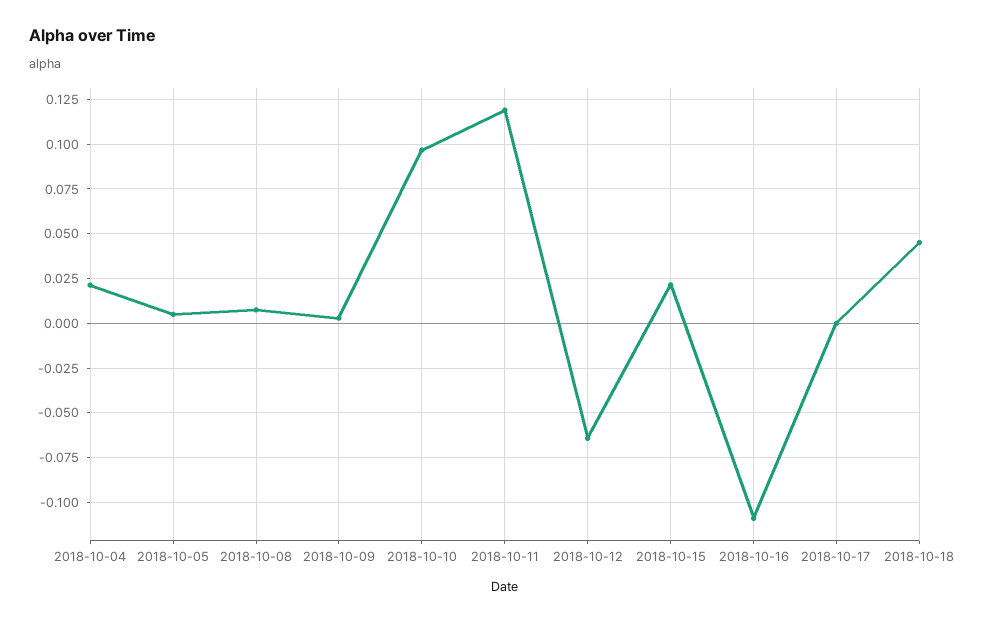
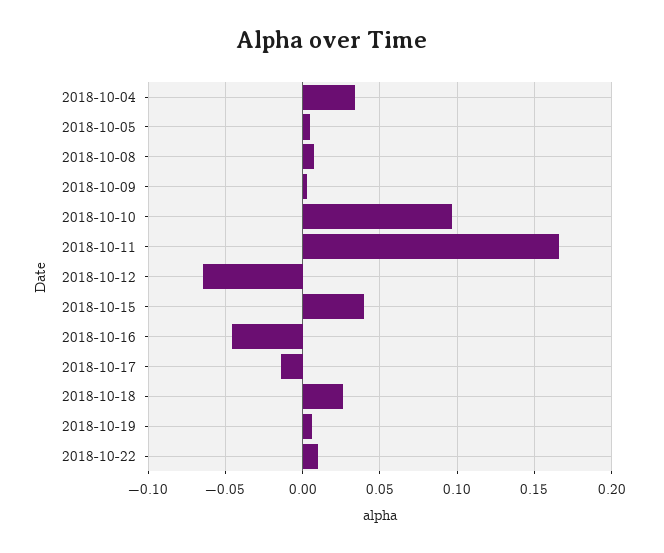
2018-10-04: 0.02 -> 0.035
2018-10-11: 0.12 -> 0.165
2018-10-15: 0.02 -> 0.04
2018-10-16: -0.11 -> -0.045
2018-10-17: 0 -> -0.015
2018-10-18: 0.045 -> 0.025
2018-10-19: none -> 0.005
2018-10-22: none -> 0.01

